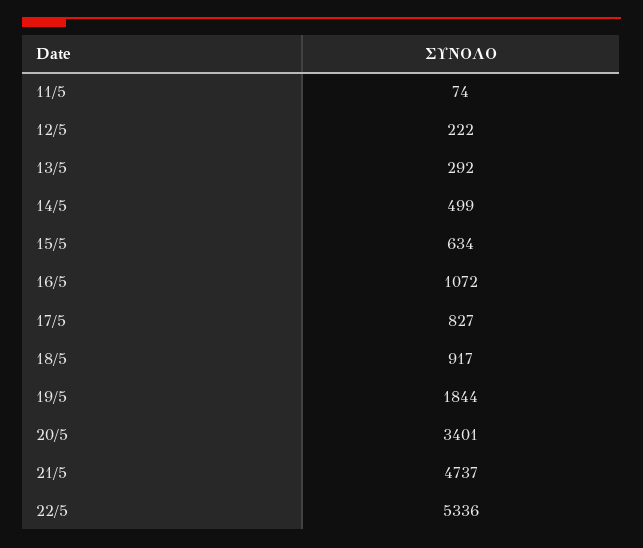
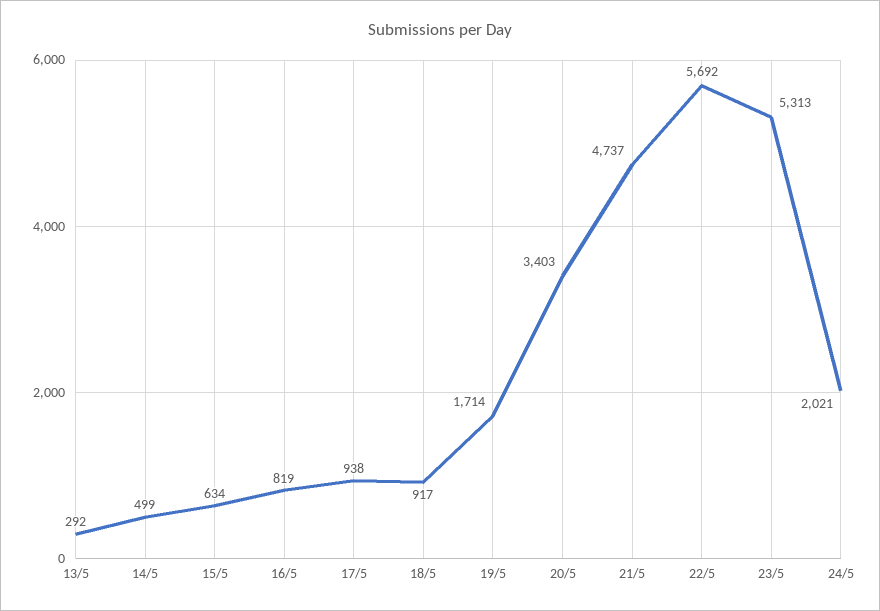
11/5: 74 -> none
12/5: 222 -> none
16/5: 1072 -> 819
17/5: 827 -> 938
19/5: 1844 -> 1714
20/5: 3401 -> 3403
22/5: 5336 -> 5692
23/5: none -> 5313
24/5: none -> 2021

